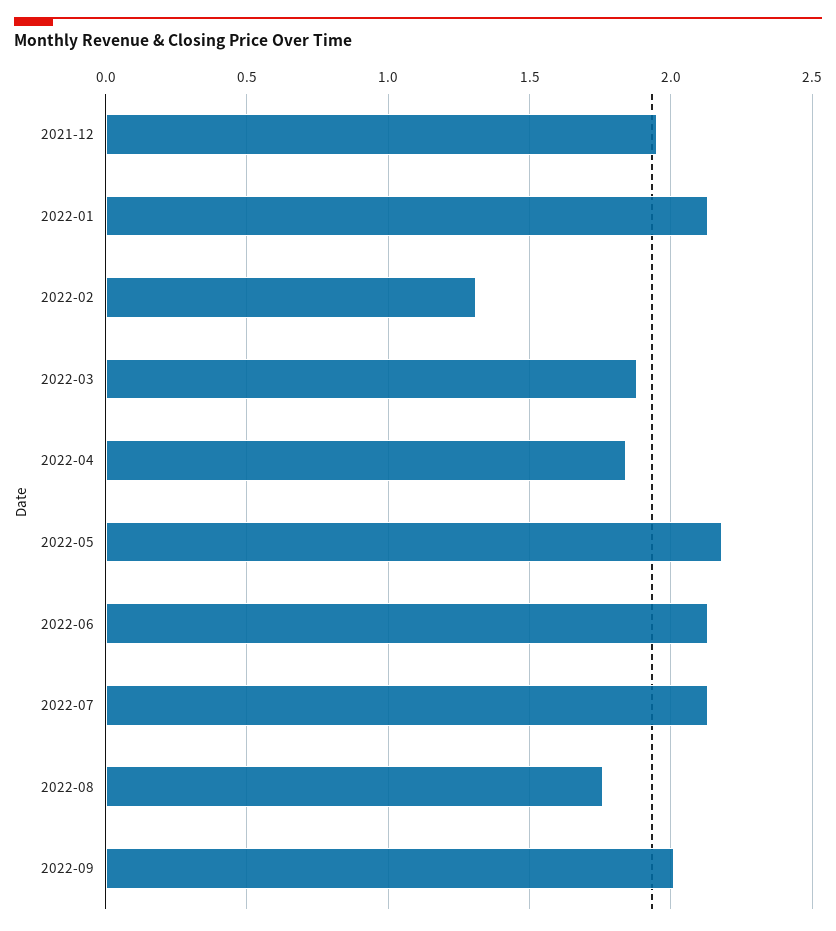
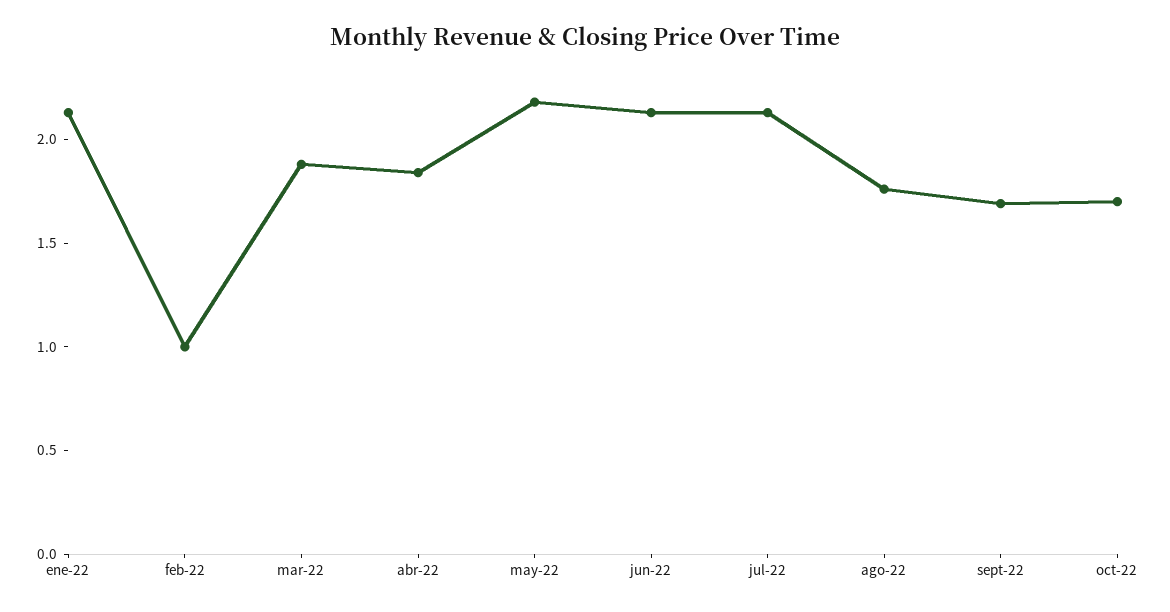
2021-12: 1.95 -> none
2022-02: 1.3 -> 1
2022-09: 2 -> 1.7
oct-22: none -> 1.7

